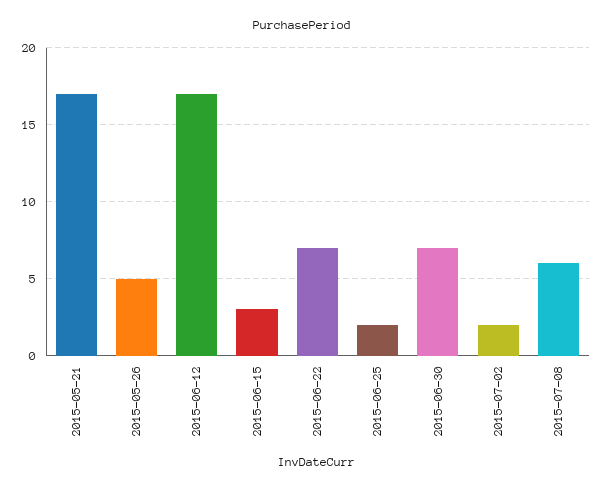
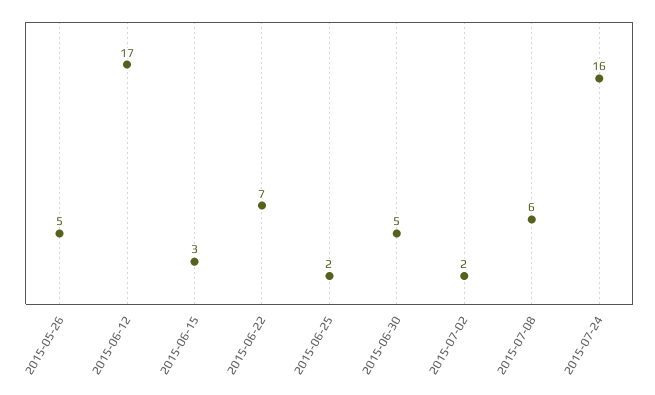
2015-05-21: 17 -> none
2015-06-30: 7 -> 5
2015-07-24: none -> 16

